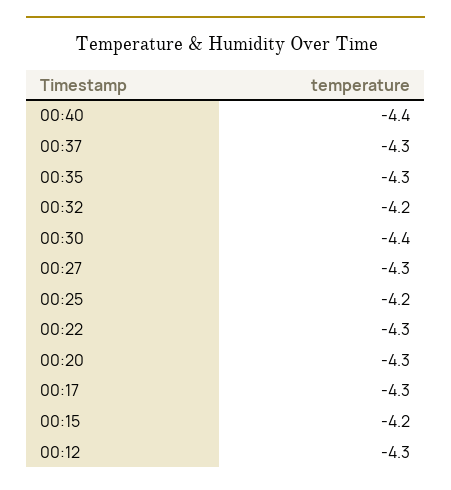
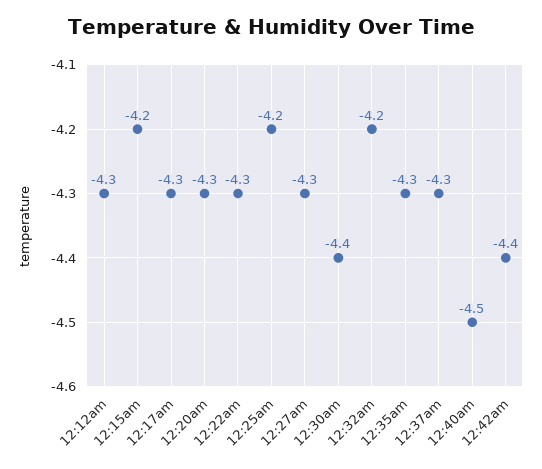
00:40: -4.4 -> -4.5
12:42am: none -> -4.4

